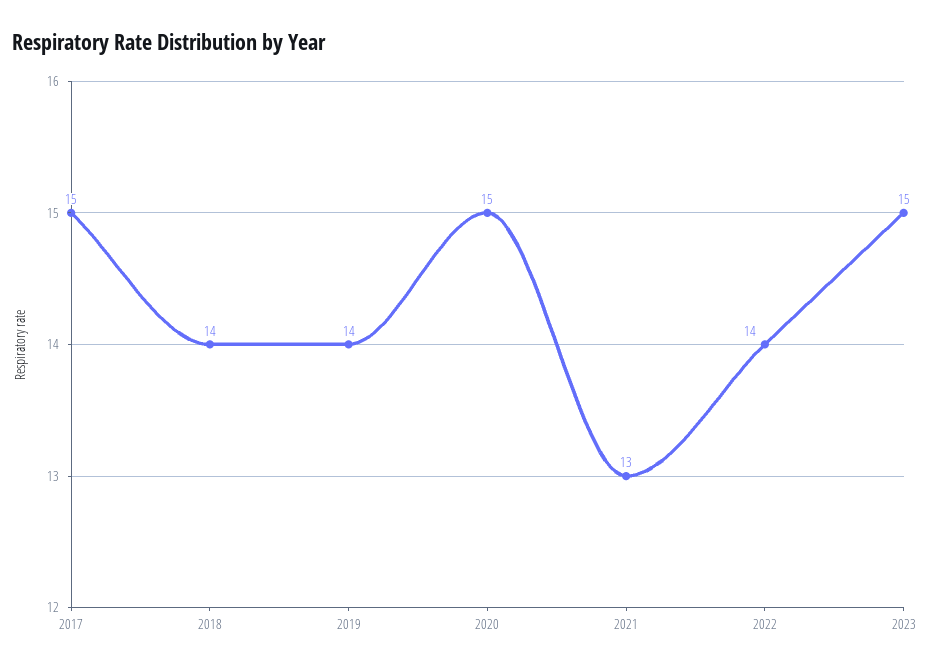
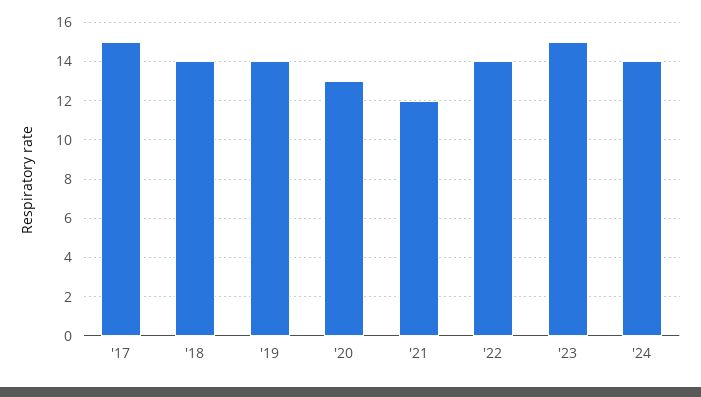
2020: 15 -> 13
2021: 13 -> 12
'24: none -> 14

